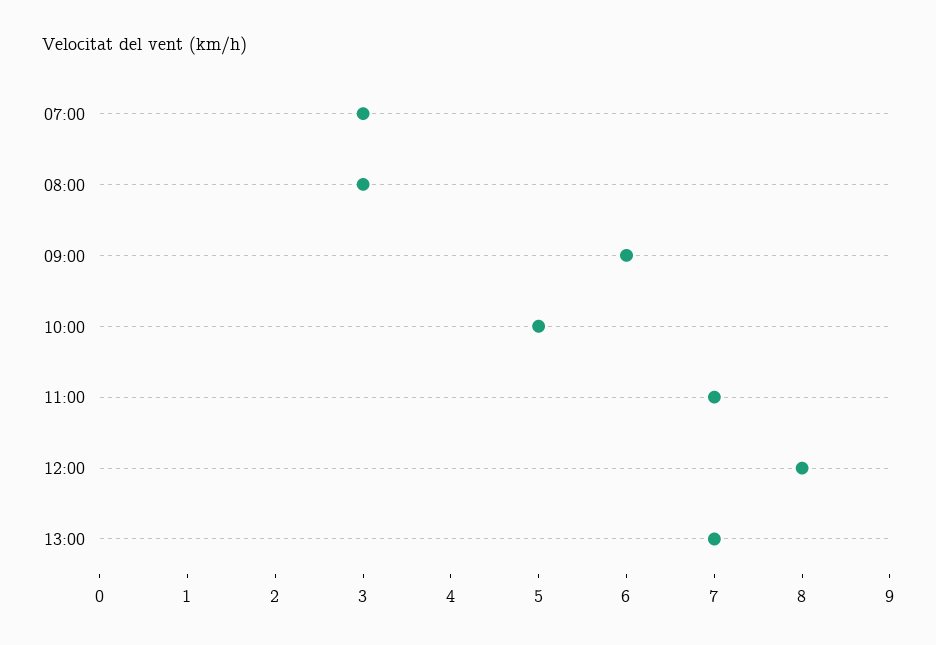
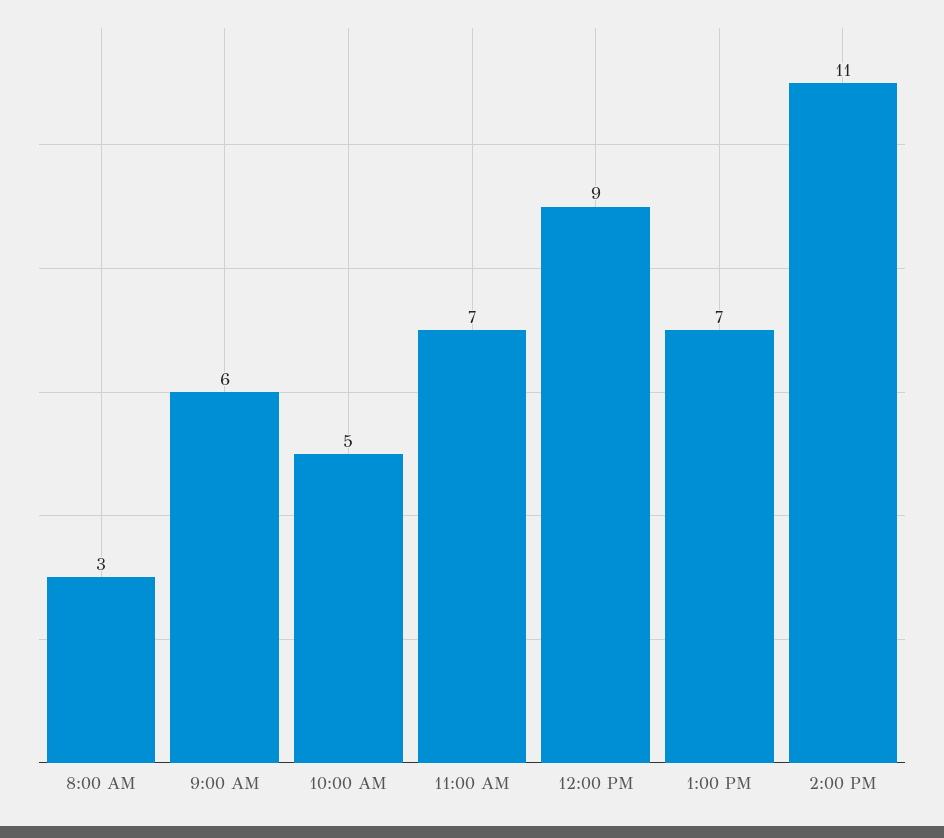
07:00: 3 -> none
12:00: 8 -> 9
2:00 PM: none -> 11

